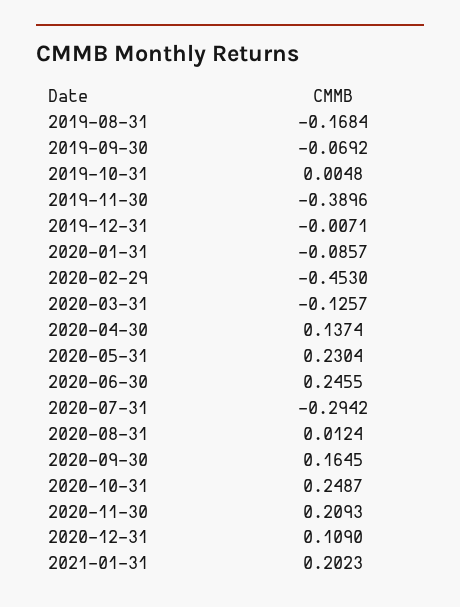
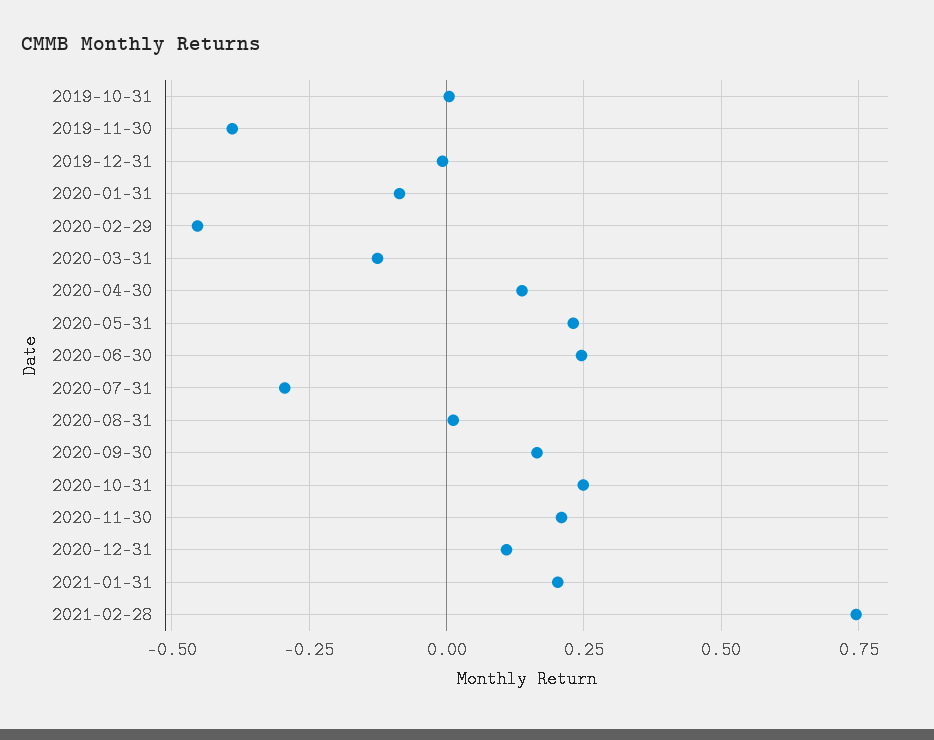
2019-08-31: -0.1684 -> none
2019-09-30: -0.0692 -> none
2021-02-28: none -> 0.75

